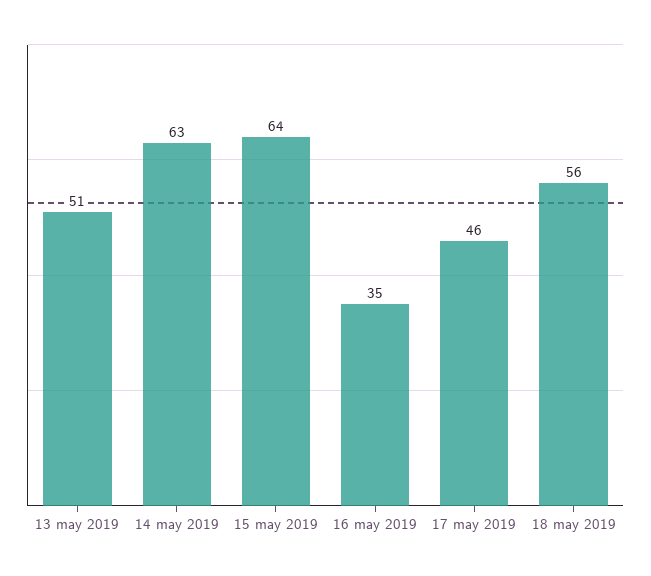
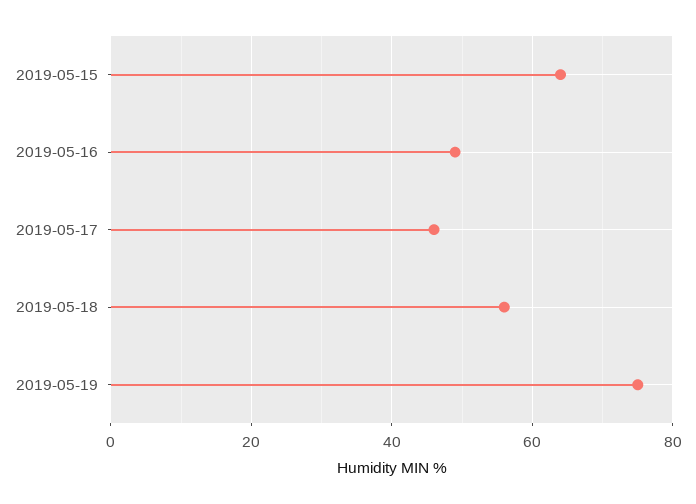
13 may 2019: 51 -> none
14 may 2019: 63 -> none
16 may 2019: 35 -> 50
2019-05-19: none -> 75

